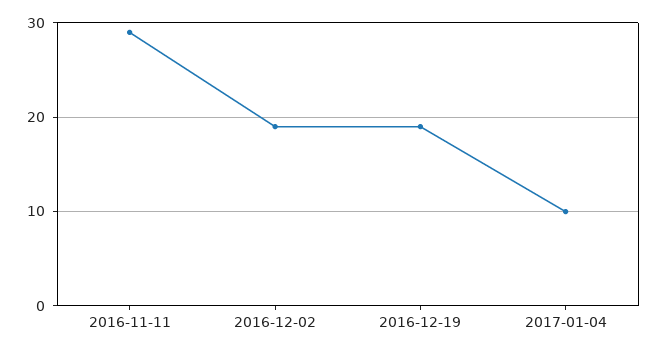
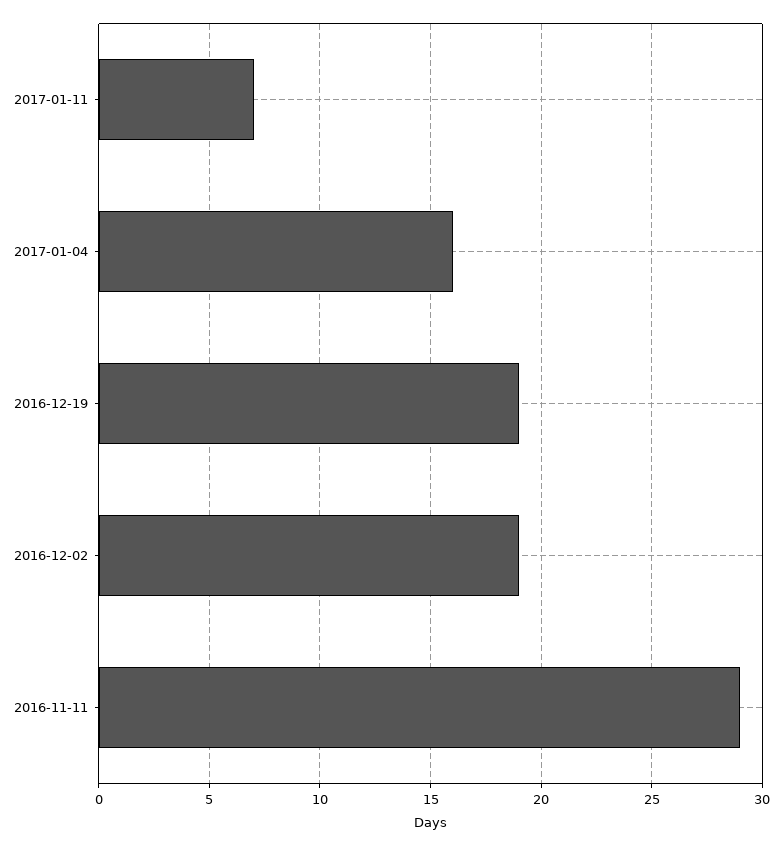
2017-01-04: 10 -> 16
2017-01-11: none -> 7

